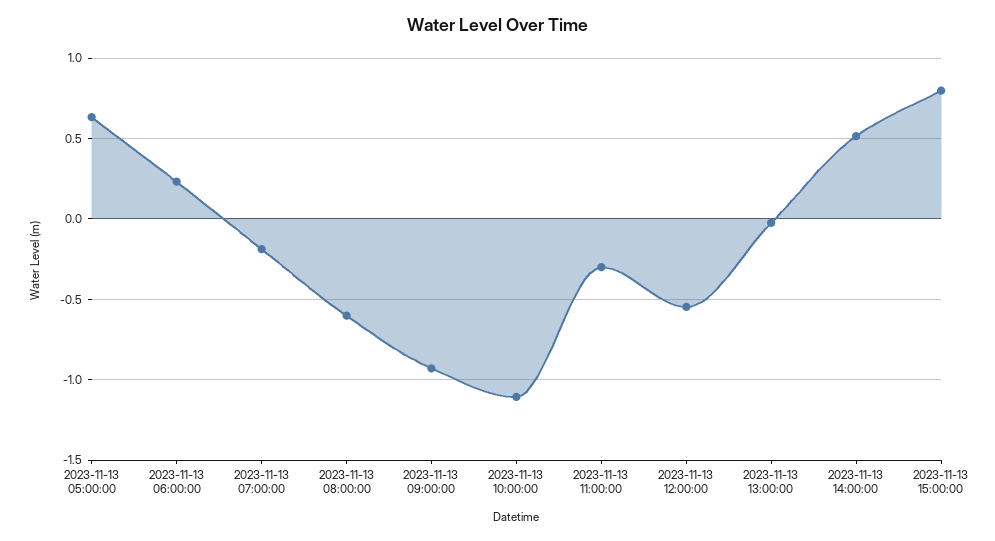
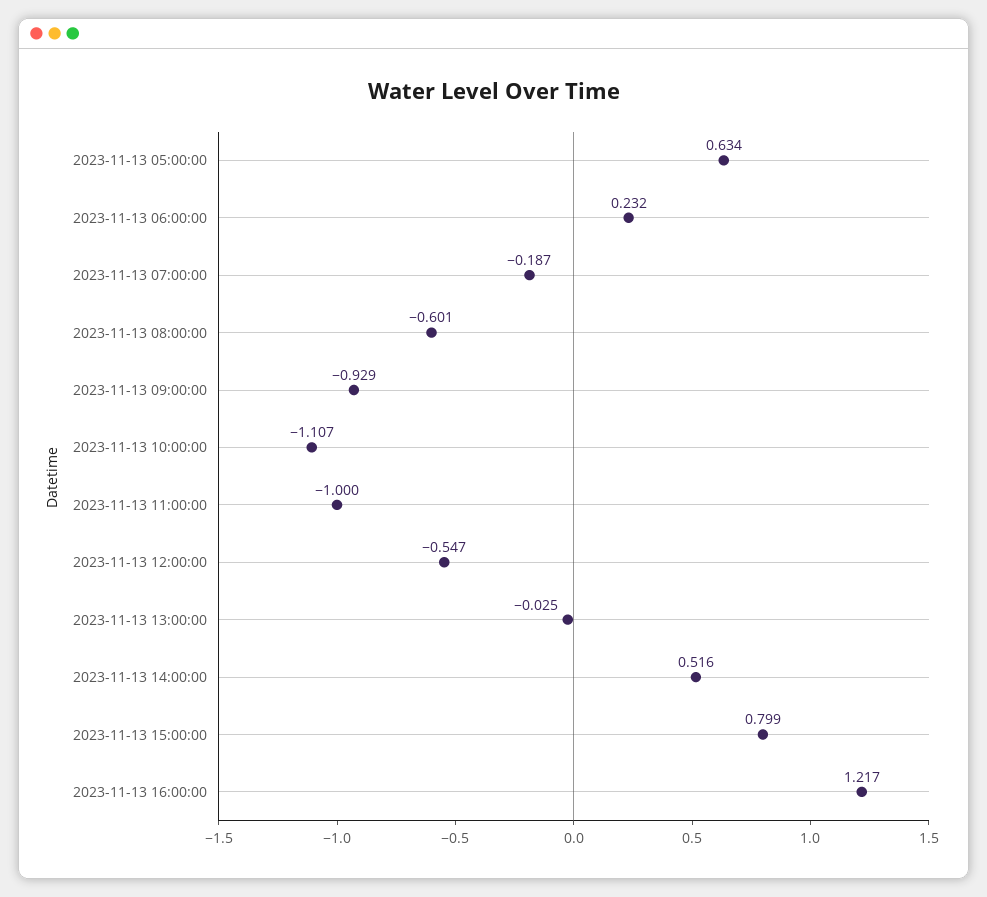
2023-11-13 11:00:00: -0.3 -> -1
2023-11-13 16:00:00: none -> 1.217

